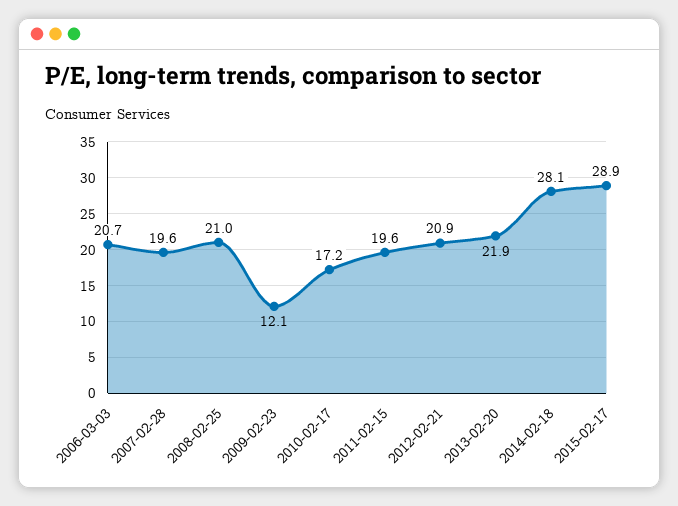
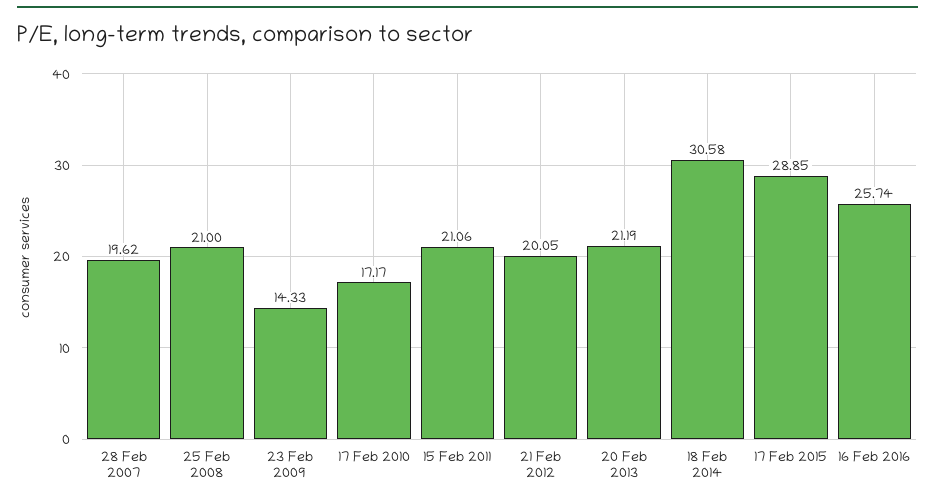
2006-03-03: 20.7 -> none
2009-02-23: 12.1 -> 14.33
2011-02-15: 19.6 -> 21.06
2012-02-21: 20.9 -> 20.05
2013-02-20: 21.9 -> 21.19
2014-02-18: 28.1 -> 30.58
16 Feb 2016: none -> 25.74

